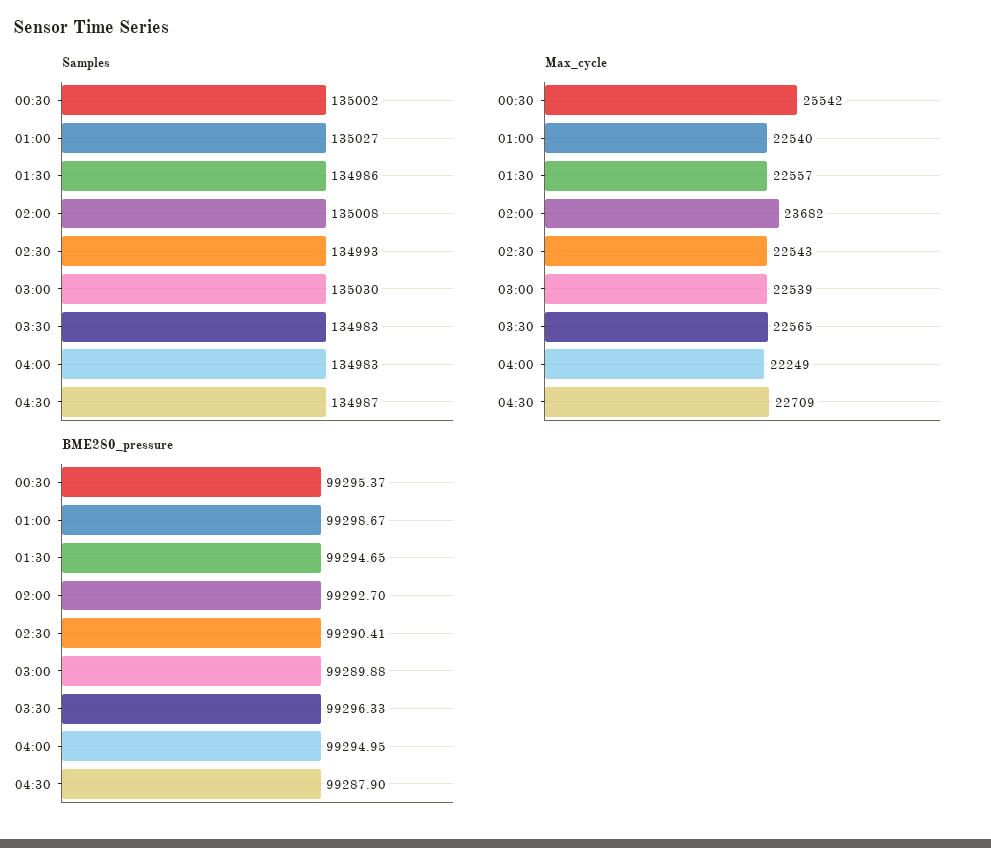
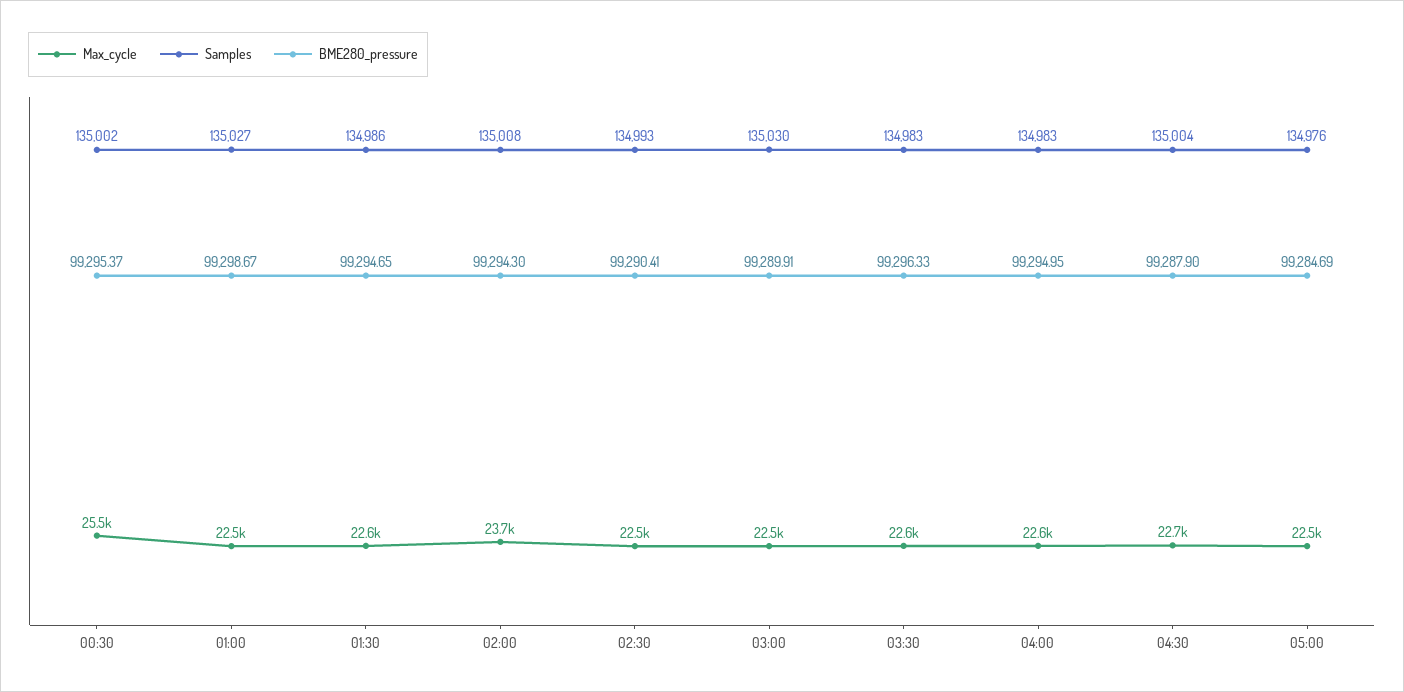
Samples, 04:30: 134987 -> 135004
Max_cycle, 04:00: 22249 -> 22600
BME280_pressure, 02:00: 99292.7 -> 99294.3
BME280_pressure, 03:00: 99289.88 -> 99289.91
Max_cycle, 05:00: none -> 22500
Samples, 05:00: none -> 134976
BME280_pressure, 05:00: none -> 99284.69

